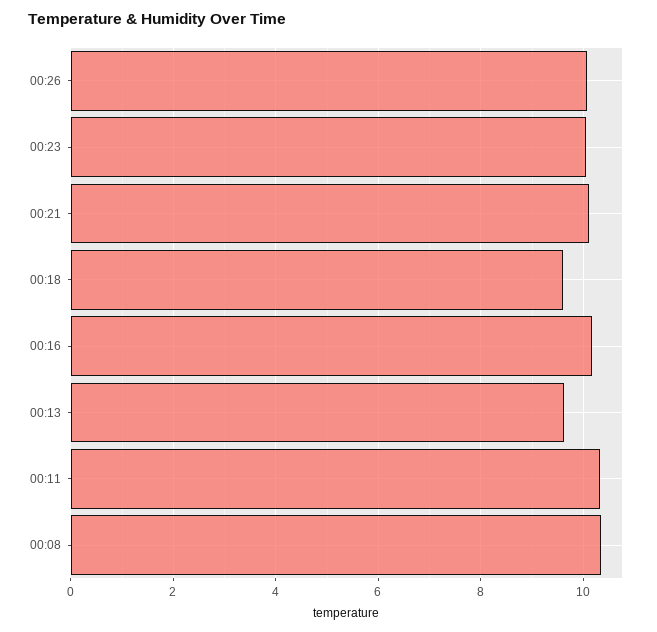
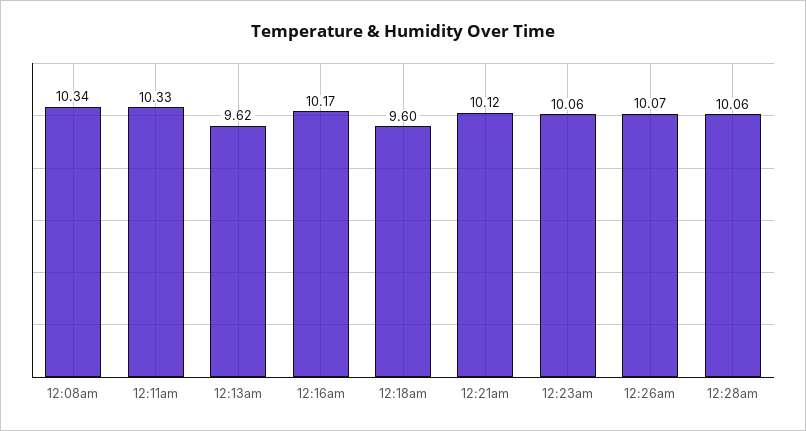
12:28am: none -> 10.06

